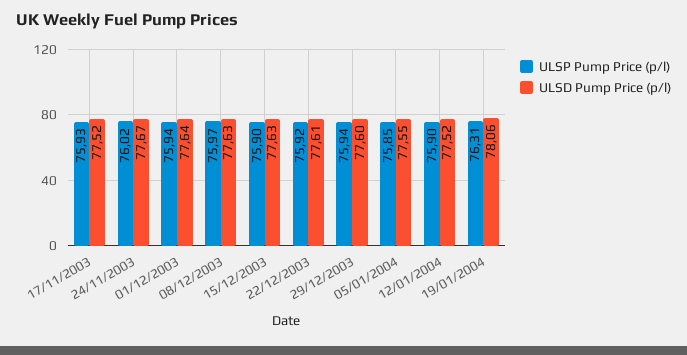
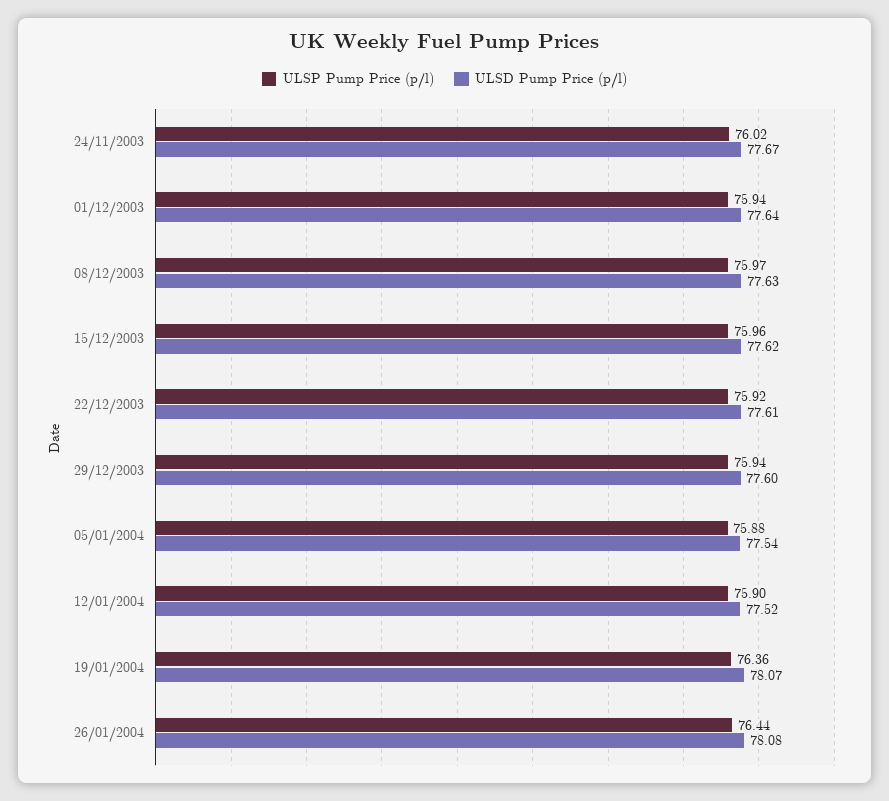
ULSP Pump Price (p/l), 17/11/2003: 75.93 -> none
ULSD Pump Price (p/l), 17/11/2003: 77.52 -> none
ULSP Pump Price (p/l), 15/12/2003: 75.9 -> 75.96
ULSD Pump Price (p/l), 15/12/2003: 77.63 -> 77.62
ULSP Pump Price (p/l), 05/01/2004: 75.85 -> 75.88
ULSD Pump Price (p/l), 05/01/2004: 77.55 -> 77.54
ULSP Pump Price (p/l), 19/01/2004: 76.31 -> 76.36
ULSD Pump Price (p/l), 19/01/2004: 78.06 -> 78.07
ULSP Pump Price (p/l), 26/01/2004: none -> 76.44
ULSD Pump Price (p/l), 26/01/2004: none -> 78.08

